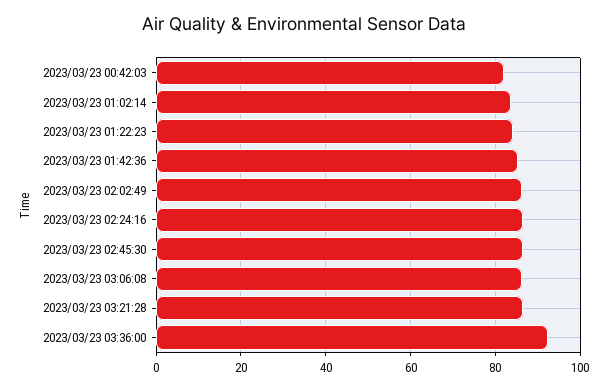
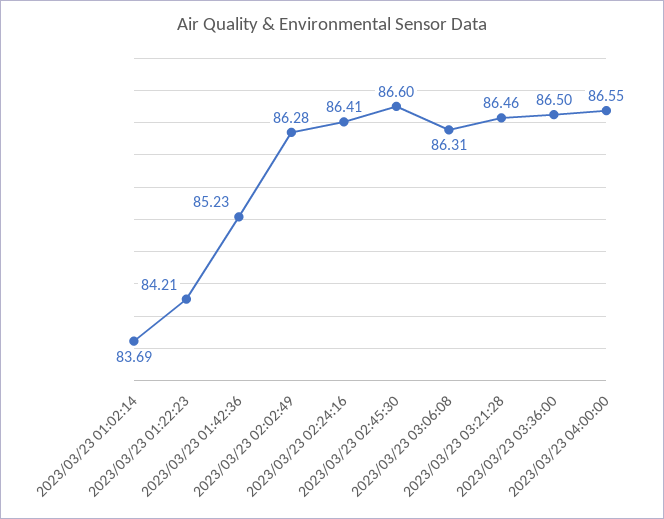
2023/03/23 00:42:03: 82 -> none
2023/03/23 03:36:00: 92 -> 86.5
2023/03/23 04:00:00: none -> 86.55

